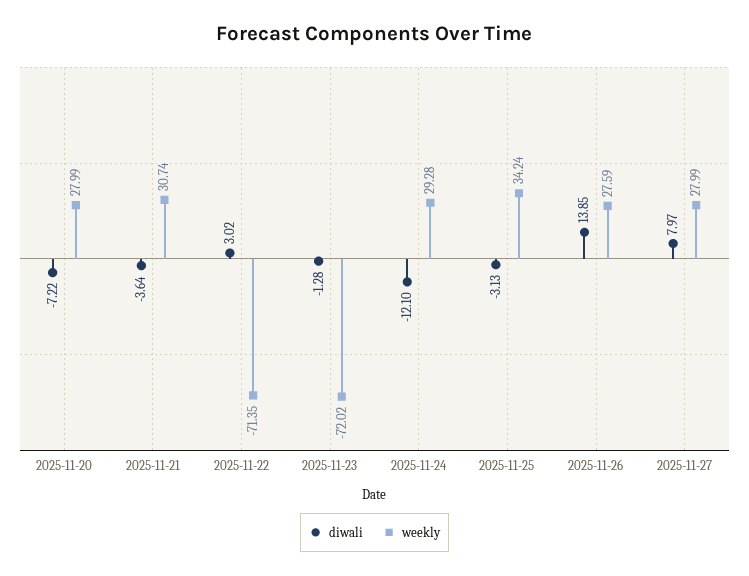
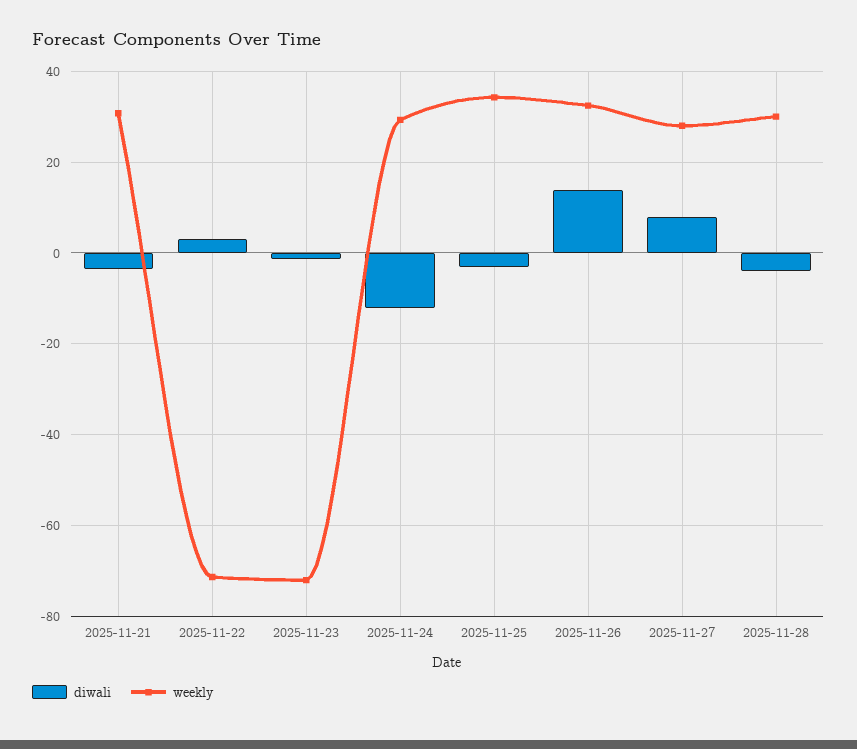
diwali, 2025-11-20: -7.22 -> none
weekly, 2025-11-20: 27.99 -> none
weekly, 2025-11-26: 27.59 -> 32
diwali, 2025-11-28: none -> -4
weekly, 2025-11-28: none -> 30

